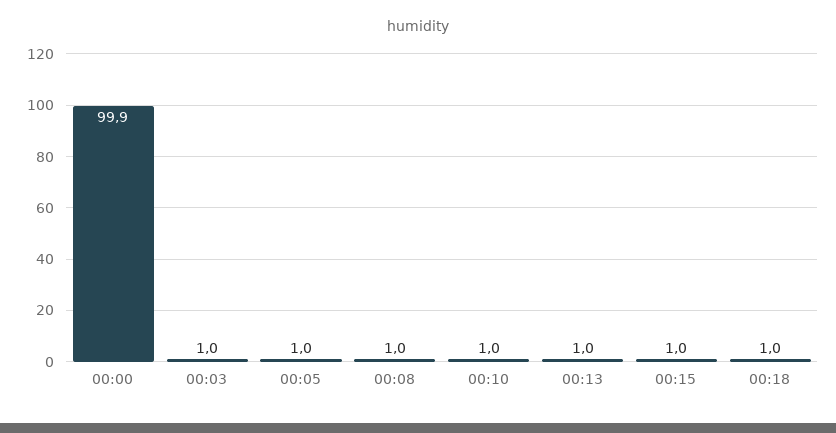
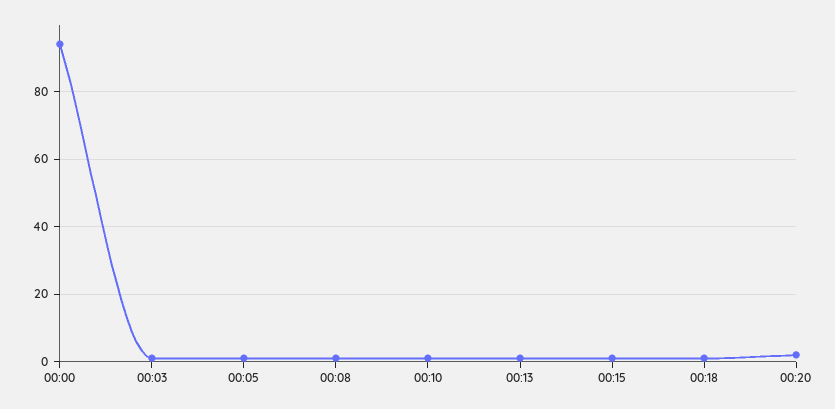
00:00: 99.9 -> 94
00:20: none -> 2

